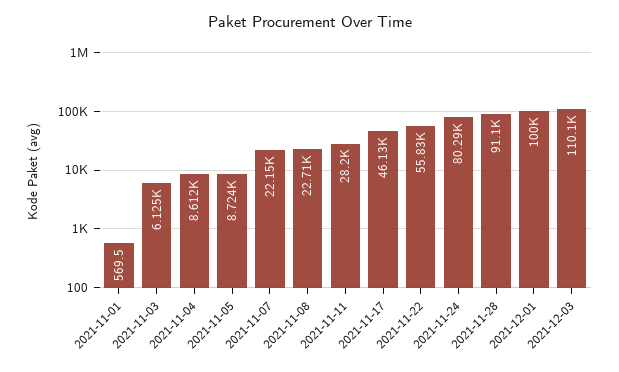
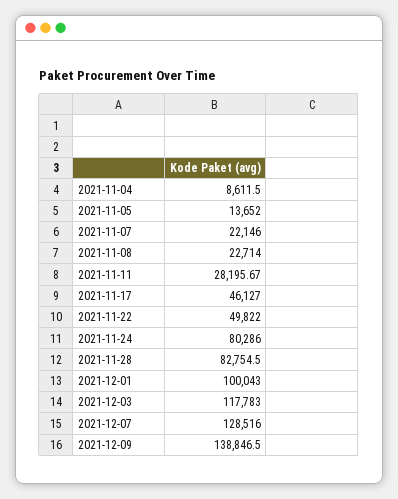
2021-11-01: 569.5 -> none
2021-11-03: 6125 -> none
2021-11-05: 8724 -> 13652
2021-11-22: 55830 -> 49822
2021-11-28: 91100 -> 82754.5
2021-12-03: 110100 -> 117783
2021-12-07: none -> 128516
2021-12-09: none -> 138846.5

